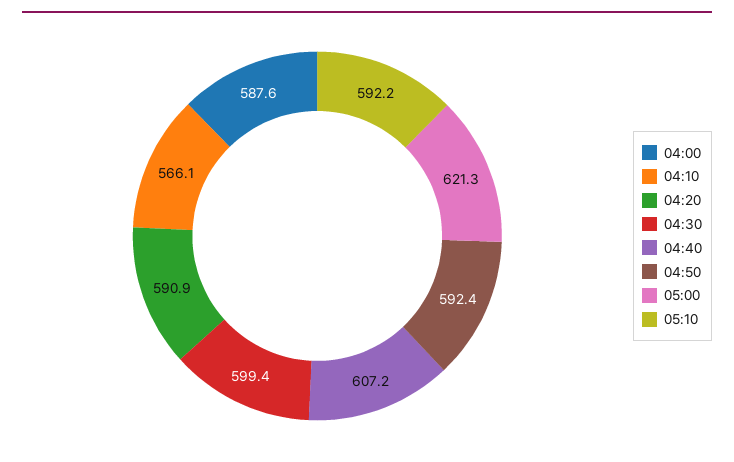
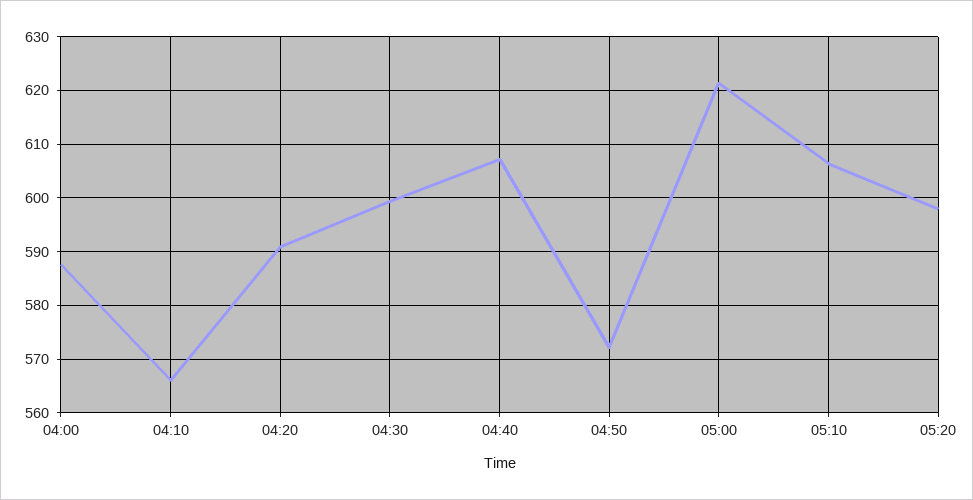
04:50: 592.4 -> 572
05:10: 592.2 -> 606
05:20: none -> 598

